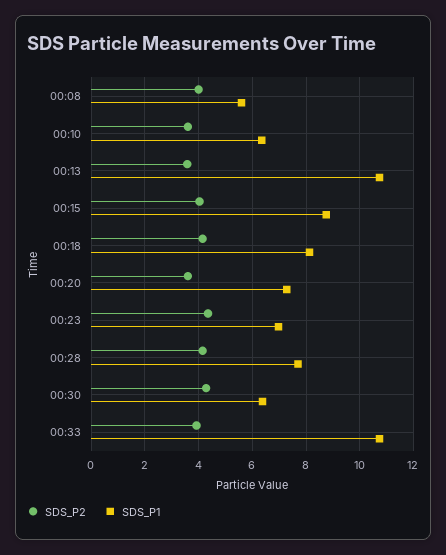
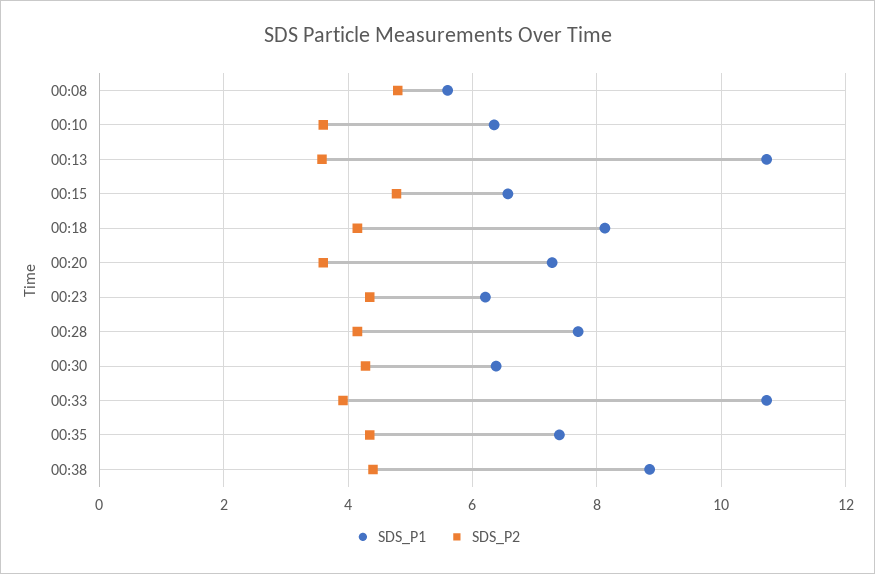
SDS_P2, 00:08: 4 -> 4.8
SDS_P2, 00:15: 4 -> 4.8
SDS_P1, 00:15: 8.75 -> 6.6
SDS_P1, 00:23: 7 -> 6.2
SDS_P1, 00:35: none -> 7.4
SDS_P2, 00:35: none -> 4.4
SDS_P1, 00:38: none -> 8.8
SDS_P2, 00:38: none -> 4.4

